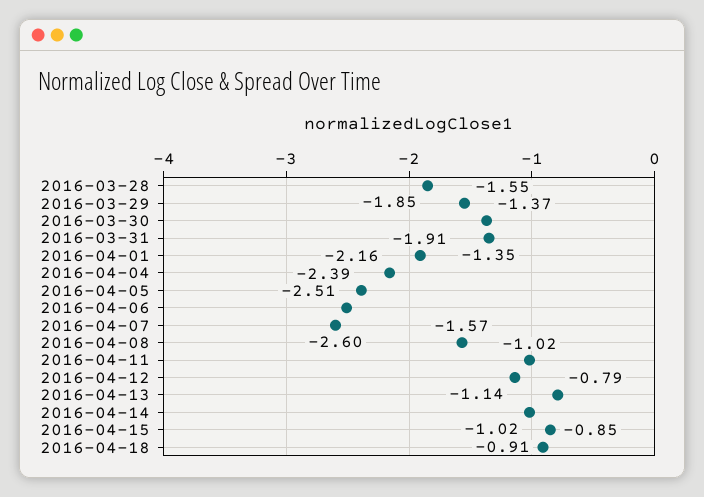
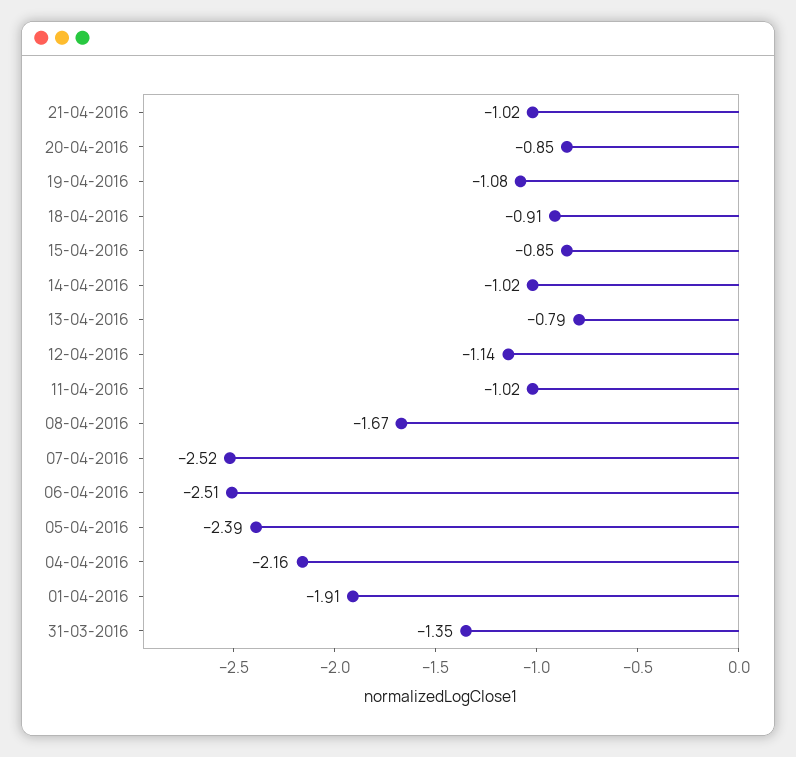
2016-03-28: -1.85 -> none
2016-03-29: -1.55 -> none
2016-03-30: -1.37 -> none
2016-04-07: -2.6 -> -2.52
2016-04-08: -1.57 -> -1.67
21-04-2016: none -> -1.02
20-04-2016: none -> -0.85
19-04-2016: none -> -1.08

